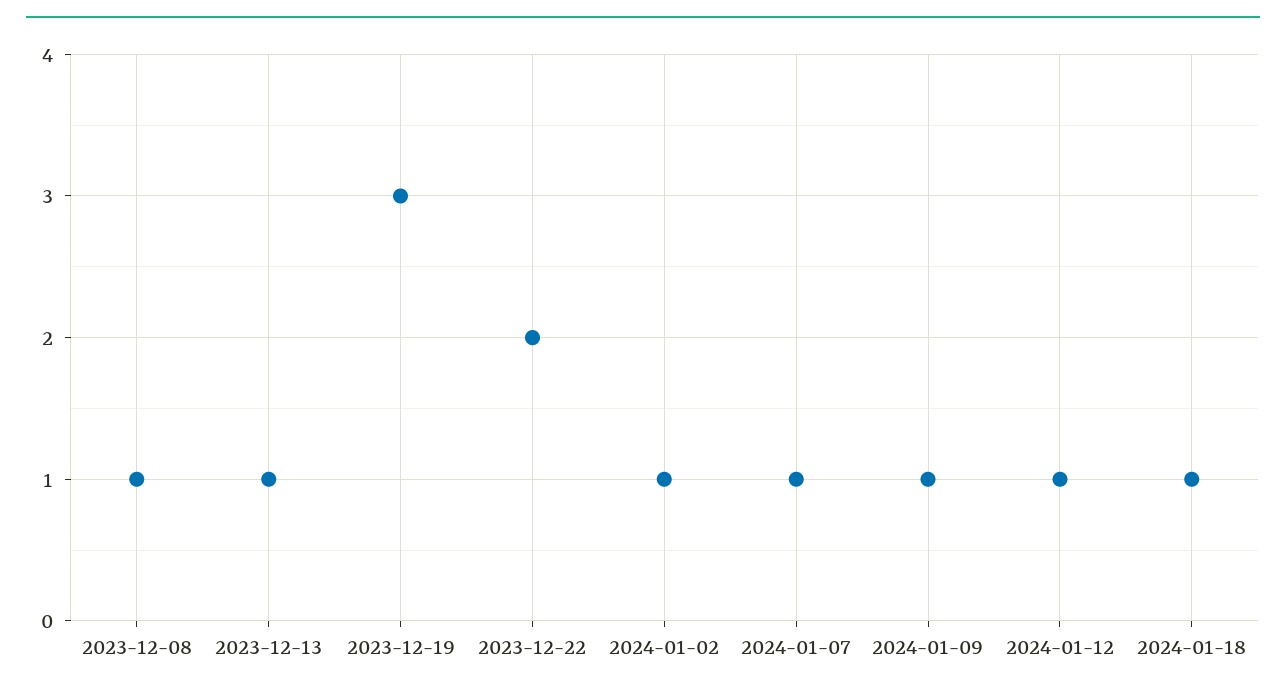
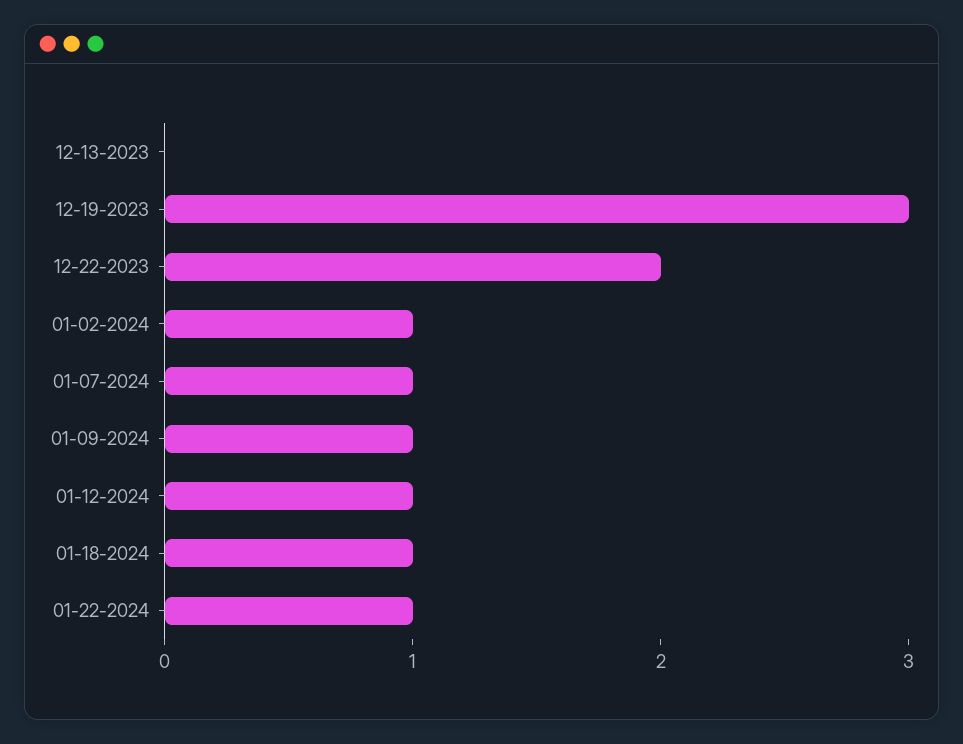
2023-12-08: 1 -> none
2023-12-13: 1 -> 0
01-22-2024: none -> 1

